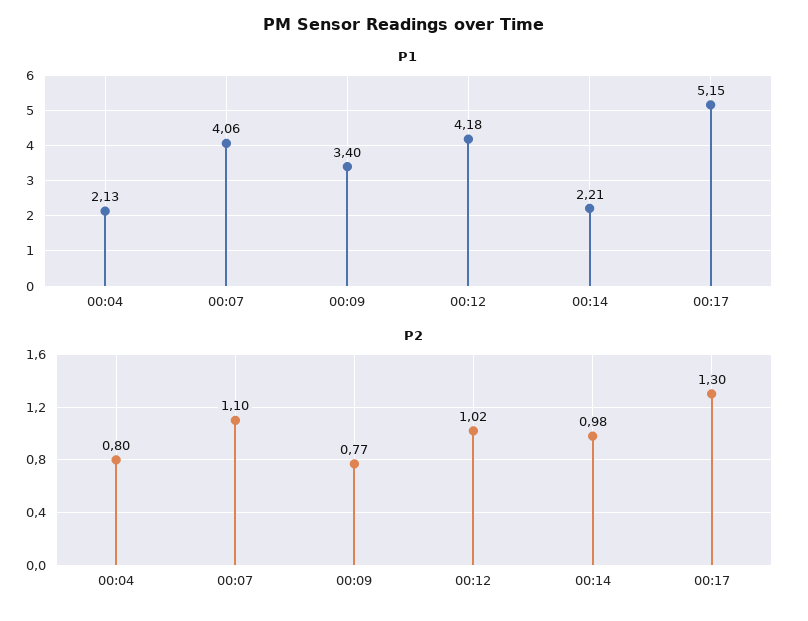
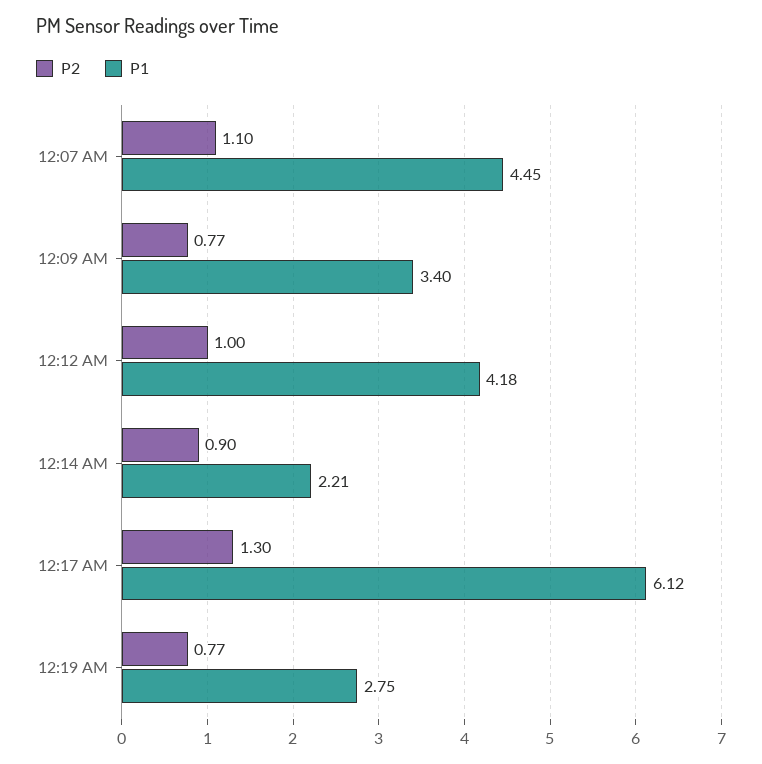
P1, 00:04: 2.13 -> none
P1, 00:07: 4.06 -> 4.45
P1, 00:17: 5.15 -> 6.12
P2, 00:04: 0.8 -> none
P2, 00:12: 1.02 -> 1
P2, 00:14: 0.98 -> 0.9
P2, 12:19 AM: none -> 0.77
P1, 12:19 AM: none -> 2.75

